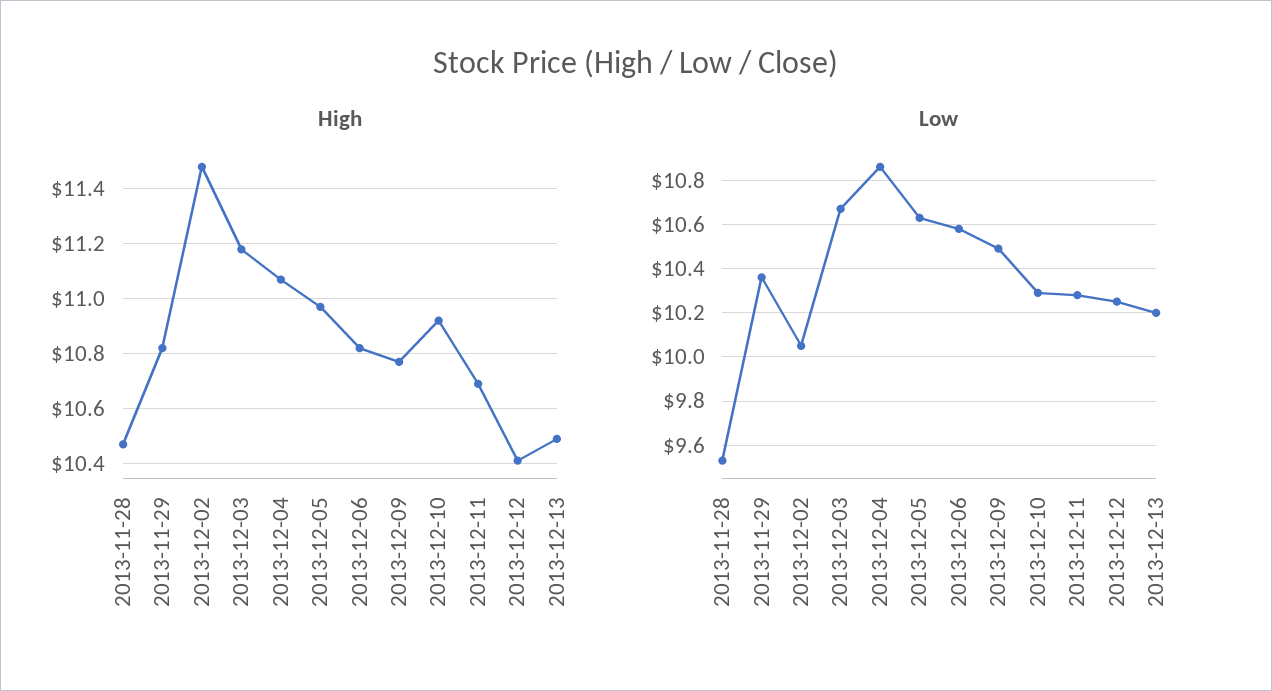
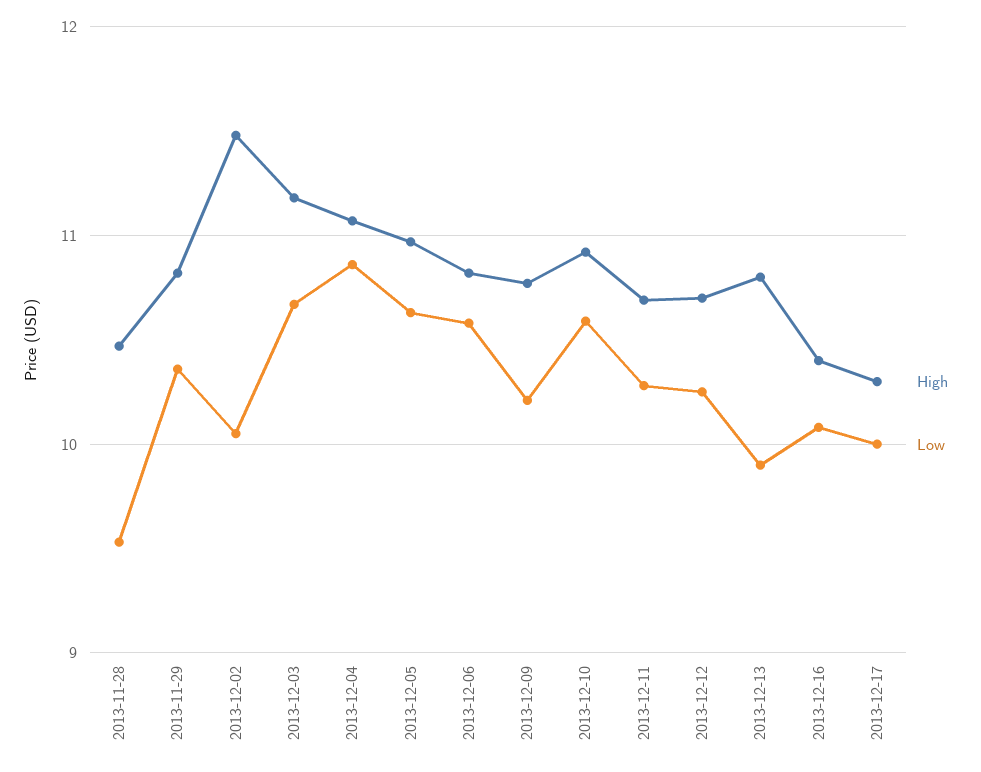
High, 2013-12-12: 10.4 -> 10.7
High, 2013-12-13: 10.5 -> 10.8
Low, 2013-12-09: 10.5 -> 10.2
Low, 2013-12-10: 10.3 -> 10.6
Low, 2013-12-13: 10.2 -> 9.9
High, 2013-12-16: none -> 10.4
Low, 2013-12-16: none -> 10.1
High, 2013-12-17: none -> 10.3
Low, 2013-12-17: none -> 10

